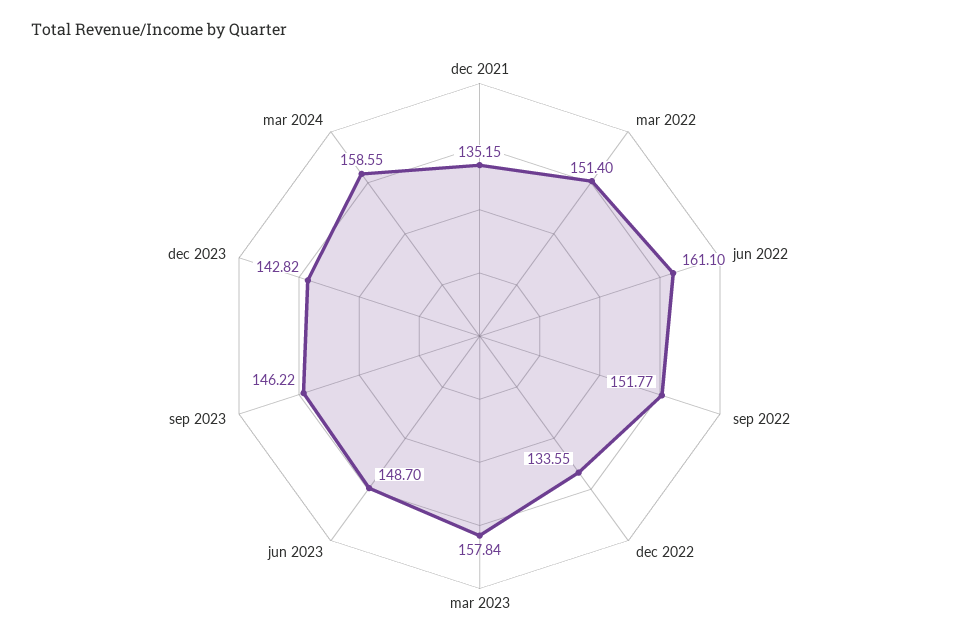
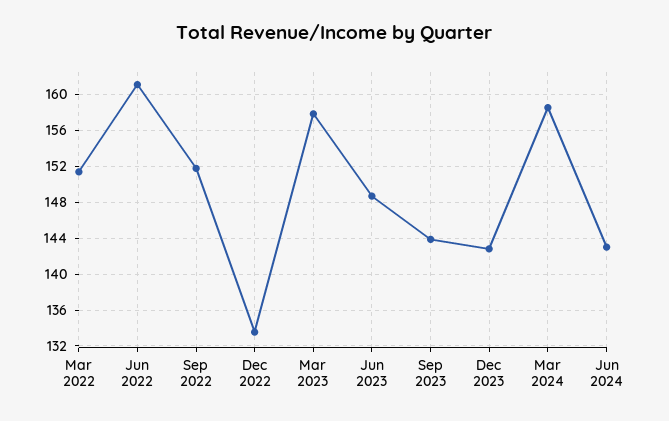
dec 2021: 135.15 -> none
sep 2023: 146.22 -> 144
Jun 2024: none -> 143

